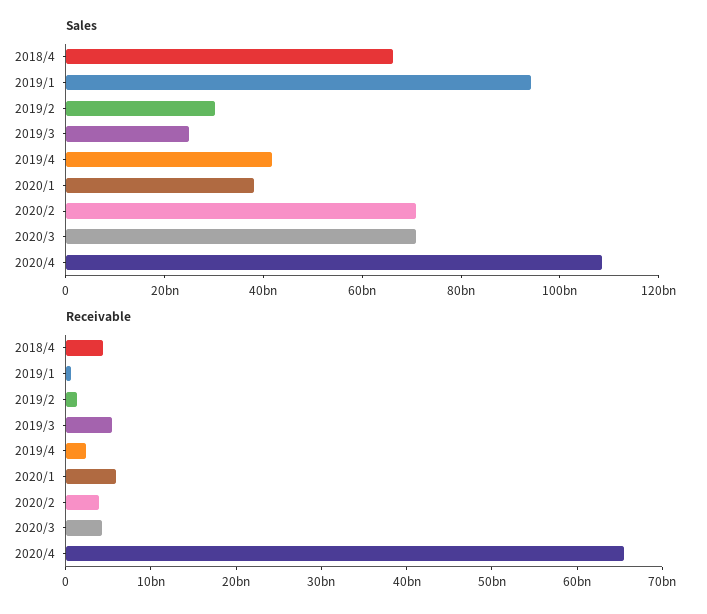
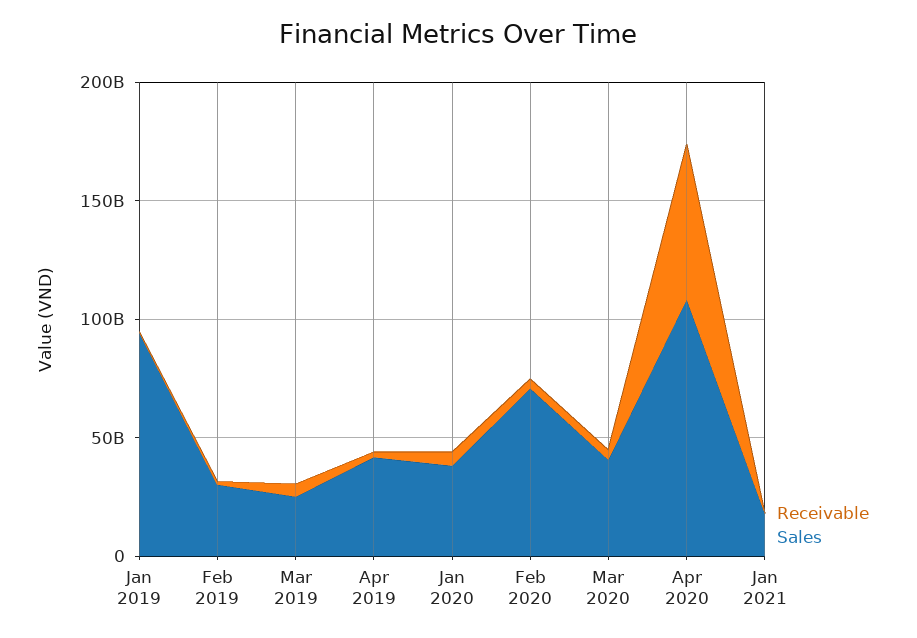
Sales, 2018/4: 65000000000 -> none
Sales, 2020/3: 70000000000 -> 40000000000
Receivable, 2018/4: 4000000000 -> none
Receivable, Jan 2021: none -> 0
Sales, Jan 2021: none -> 20000000000

